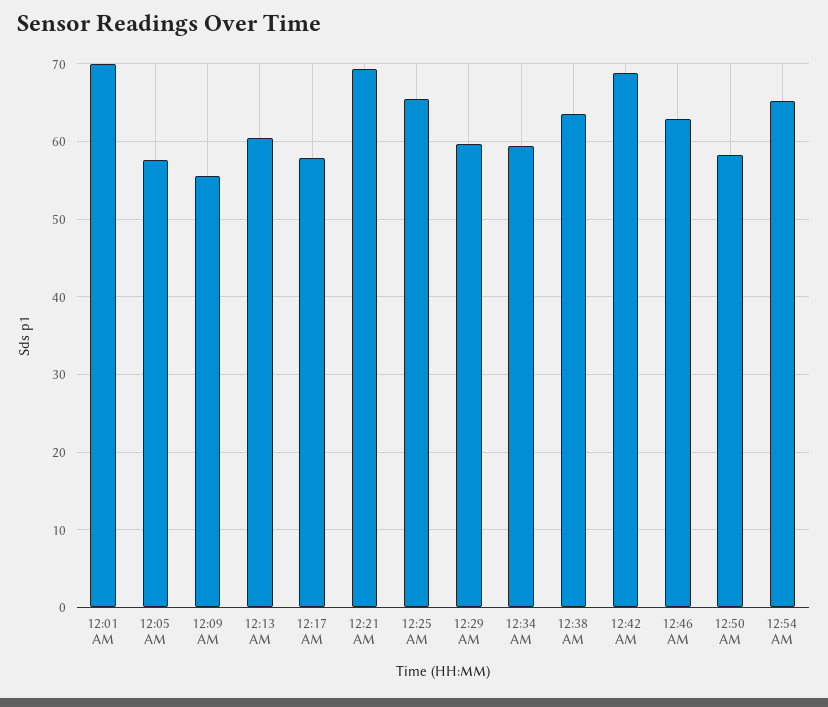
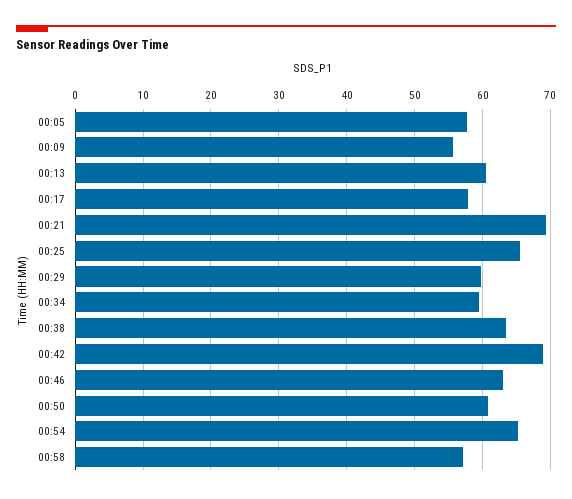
12:01 AM: 70 -> none
12:50 AM: 58 -> 61
00:58: none -> 57

